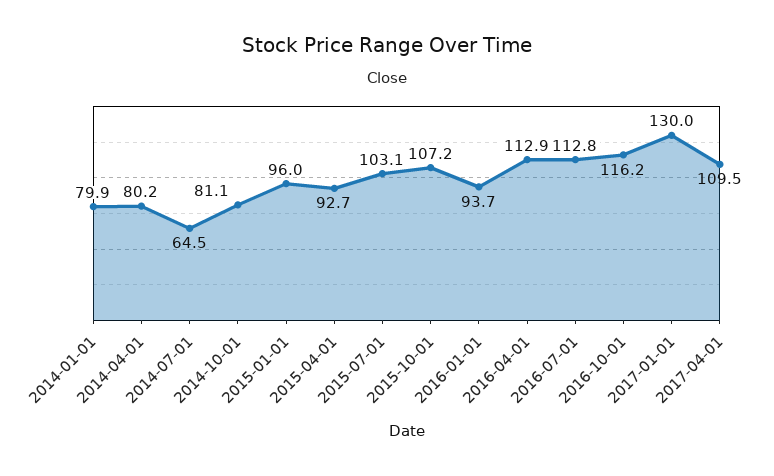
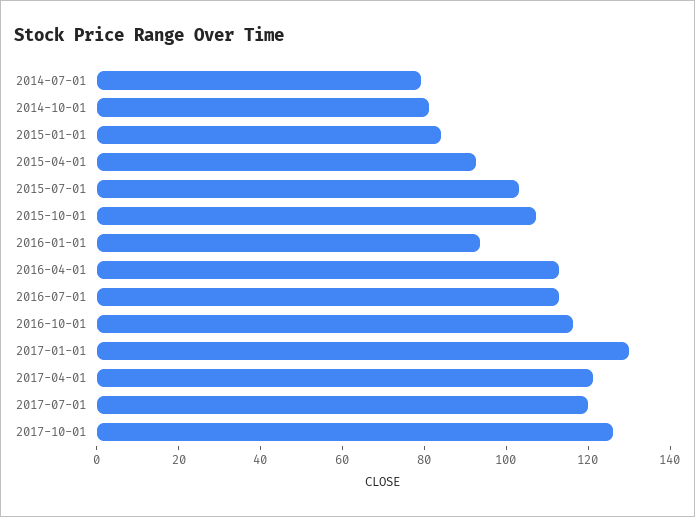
2014-01-01: 79.9 -> none
2014-04-01: 80.2 -> none
2014-07-01: 64.5 -> 80
2015-01-01: 96 -> 85
2017-04-01: 109.5 -> 120
2017-07-01: none -> 120
2017-10-01: none -> 125

